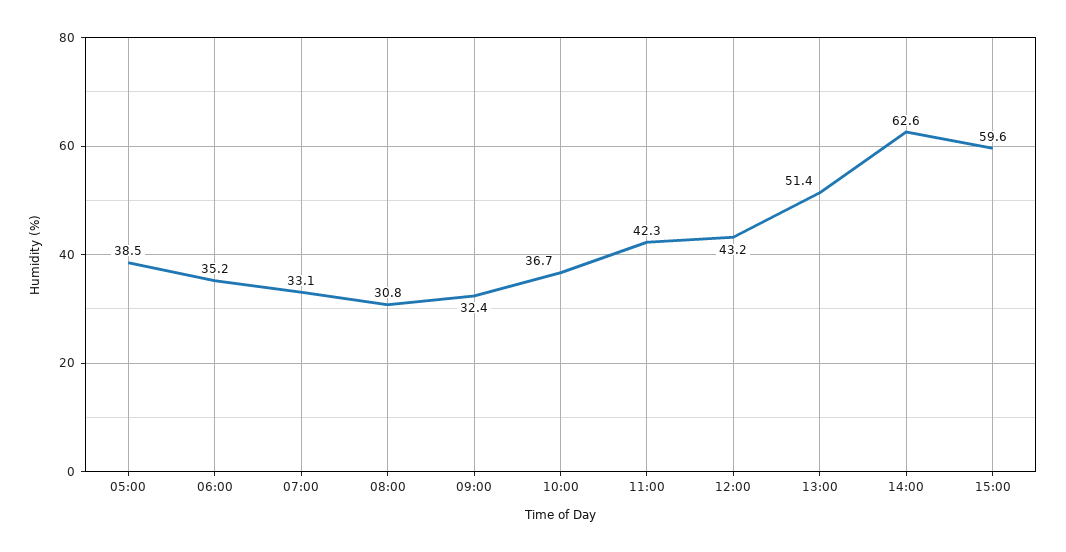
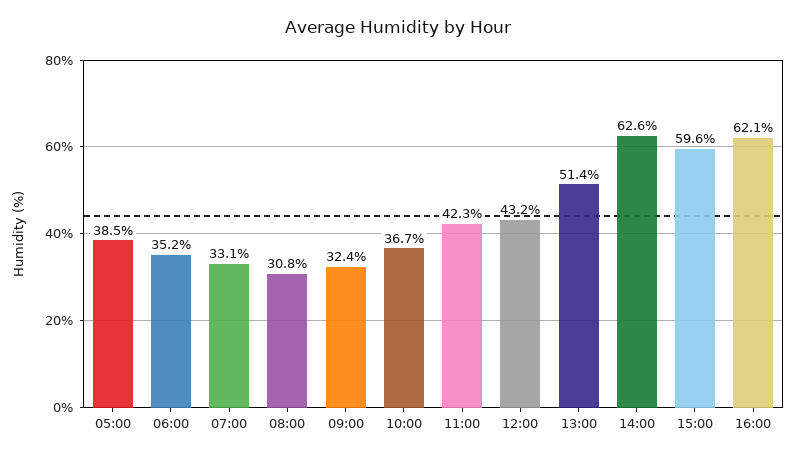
16:00: none -> 62.1

